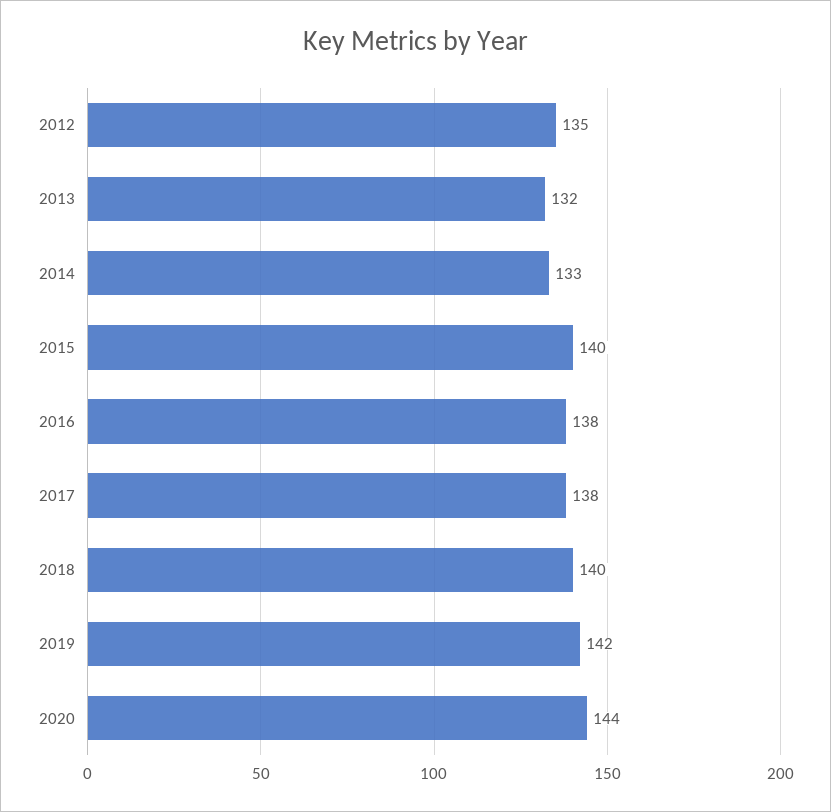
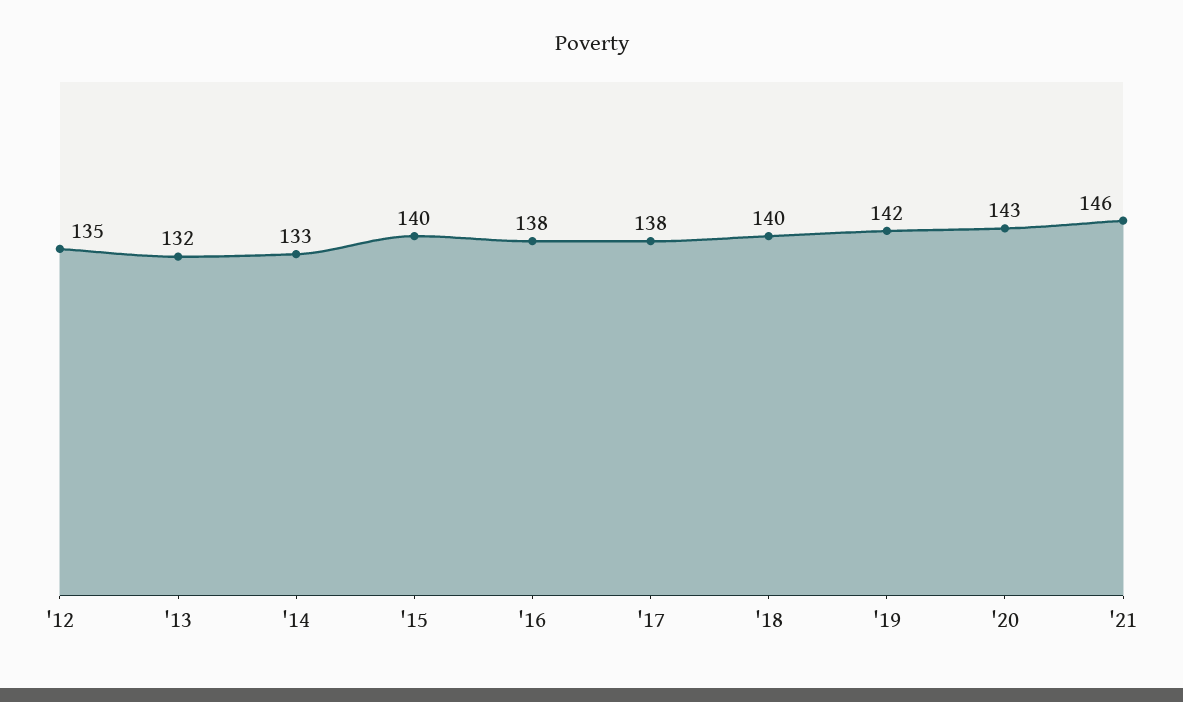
2020: 144 -> 143
'21: none -> 146

